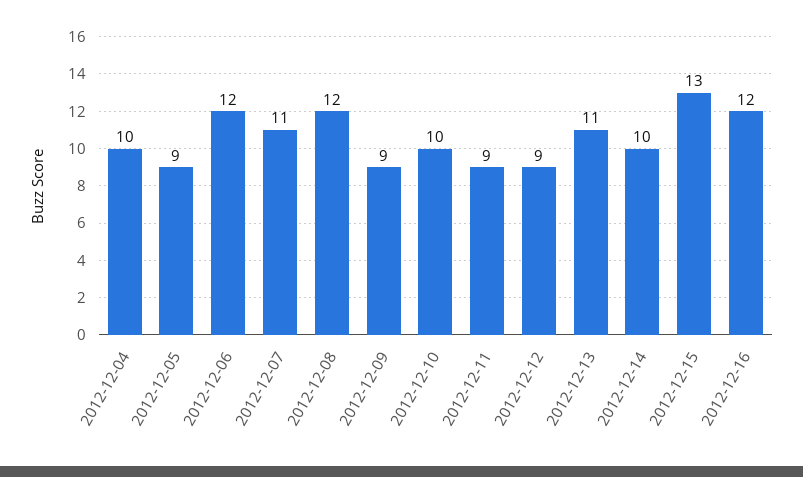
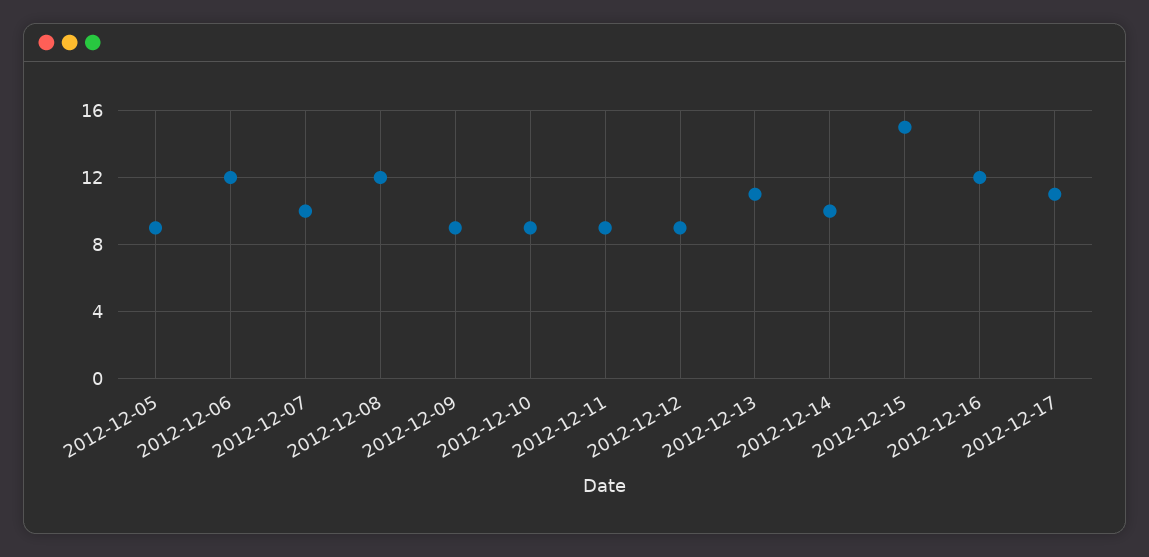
2012-12-04: 10 -> none
2012-12-07: 11 -> 10
2012-12-10: 10 -> 9
2012-12-15: 13 -> 15
2012-12-17: none -> 11

